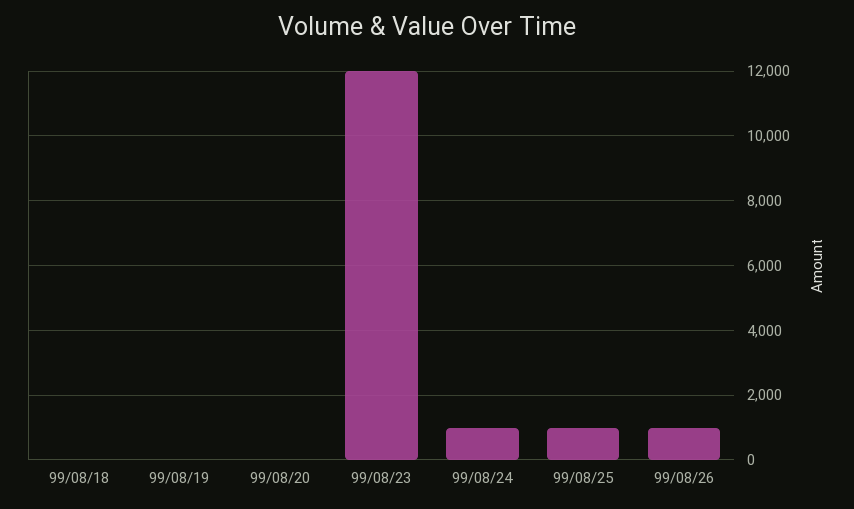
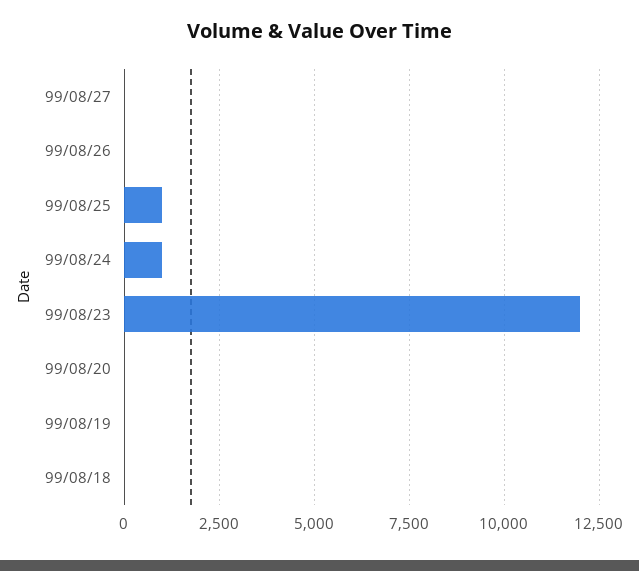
99/08/26: 1000 -> 0
99/08/27: none -> 0

